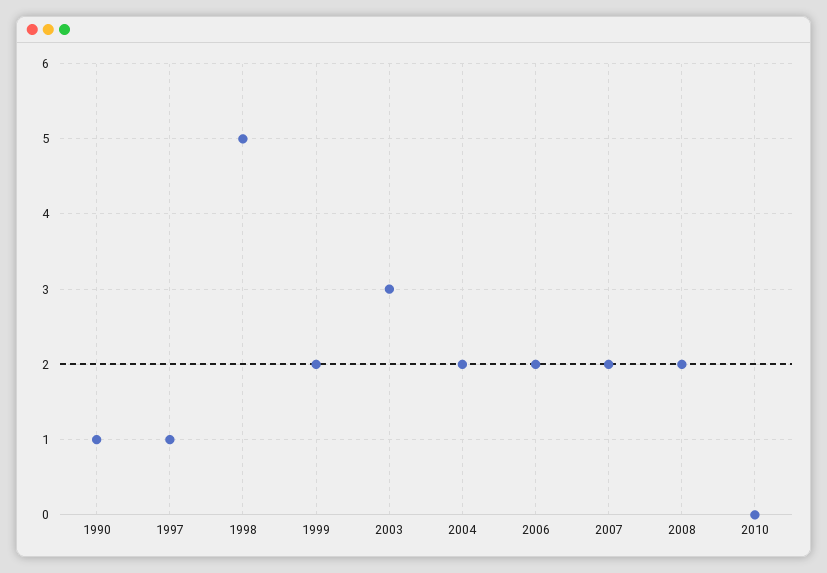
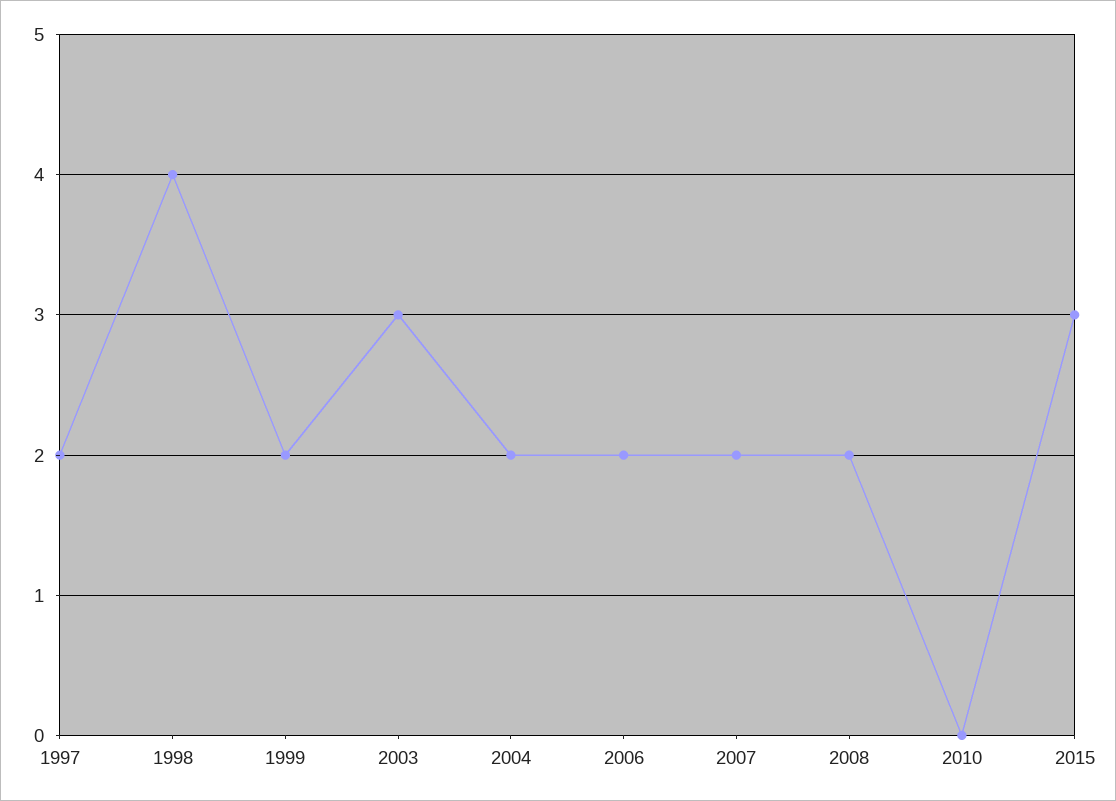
1990: 1 -> none
1997: 1 -> 2
1998: 5 -> 4
2015: none -> 3

